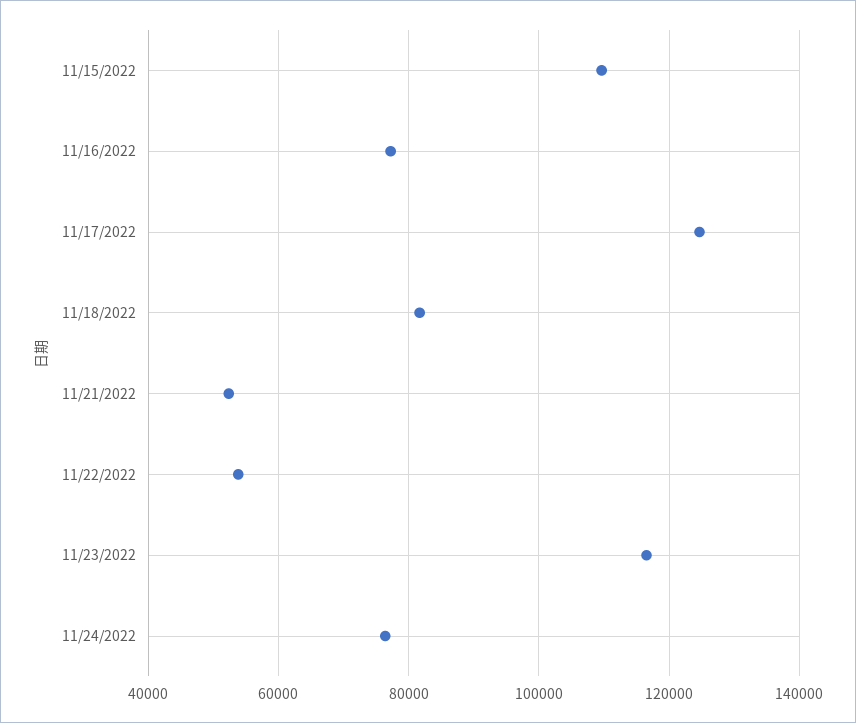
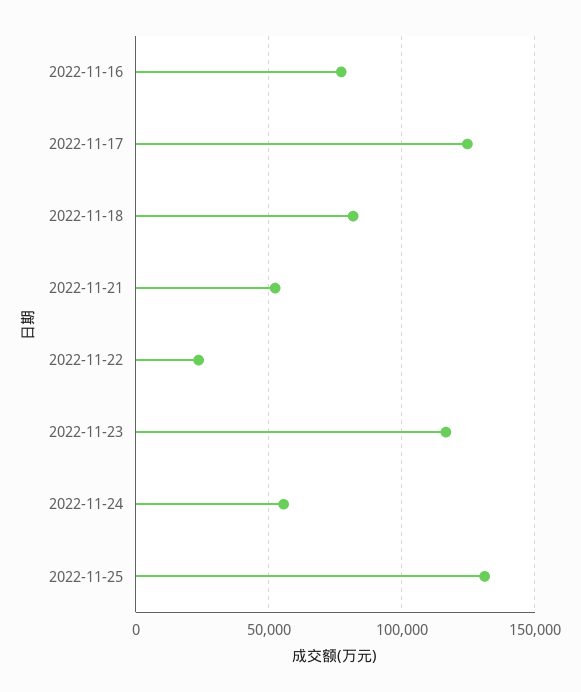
11/15/2022: 110000 -> none
11/22/2022: 54000 -> 25000
11/24/2022: 76000 -> 55000
2022-11-25: none -> 130000

